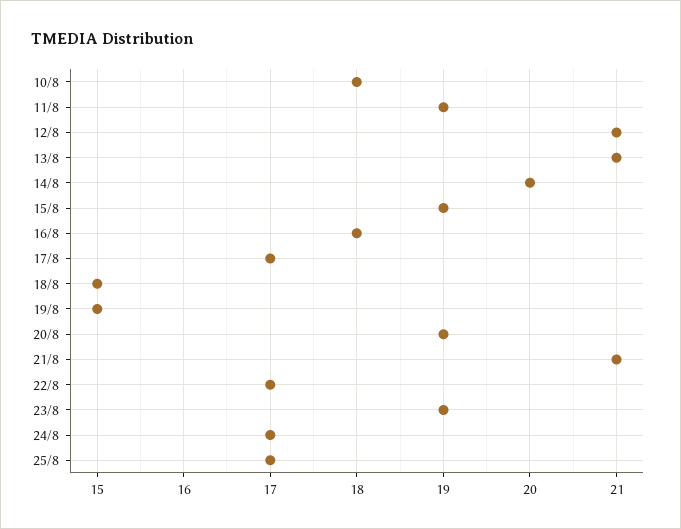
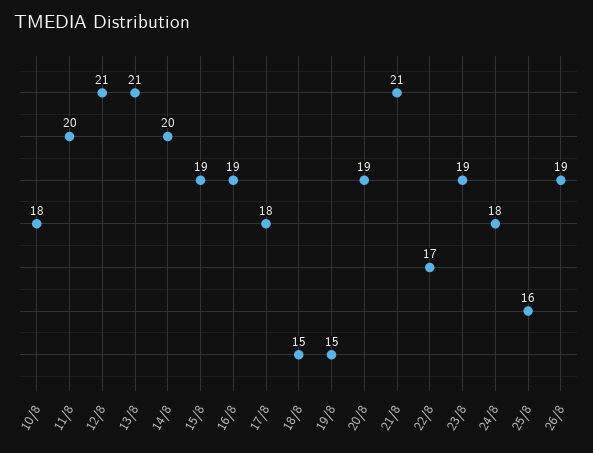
11/8: 19 -> 20
16/8: 18 -> 19
17/8: 17 -> 18
24/8: 17 -> 18
25/8: 17 -> 16
26/8: none -> 19

